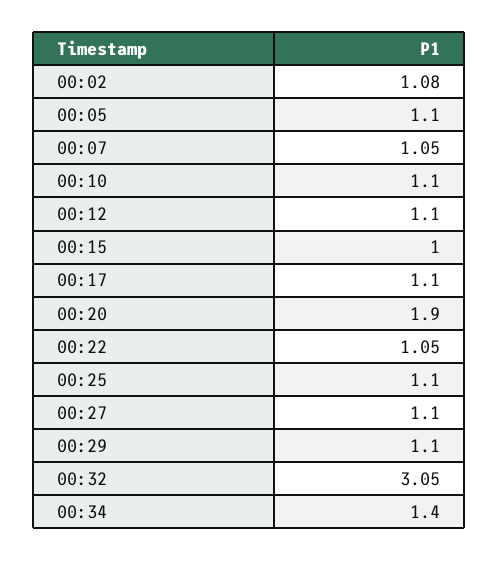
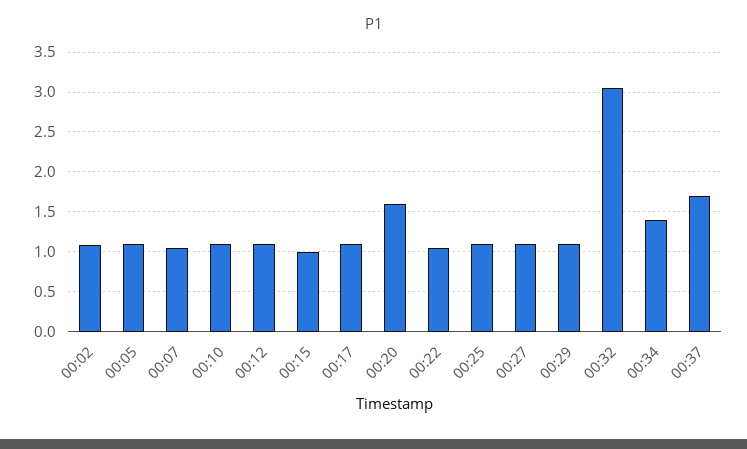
00:20: 1.9 -> 1.6
00:37: none -> 1.7

